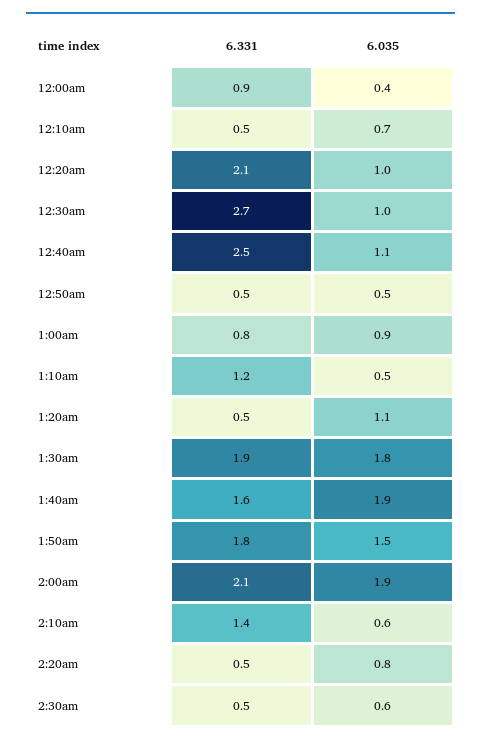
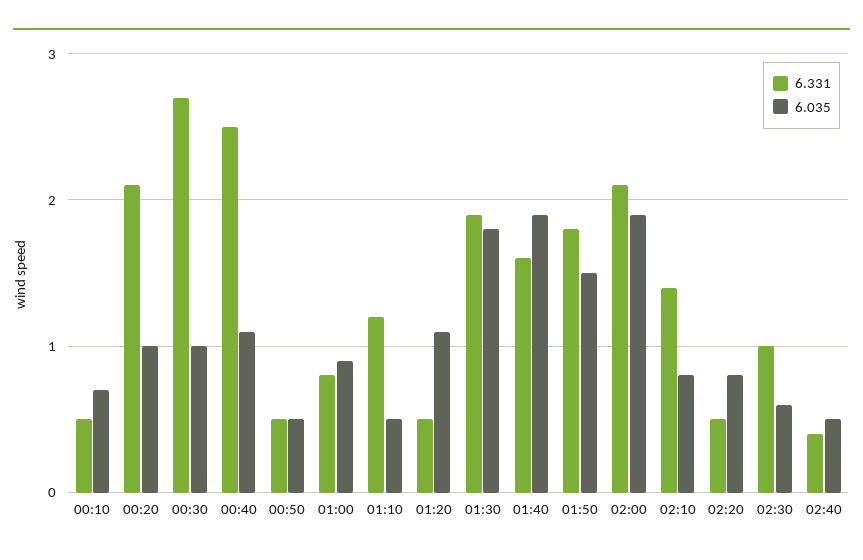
6.331, 12:00am: 0.9 -> none
6.035, 12:00am: 0.4 -> none
6.035, 2:10am: 0.6 -> 0.8
6.331, 2:30am: 0.5 -> 1
6.331, 02:40: none -> 0.4
6.035, 02:40: none -> 0.5

